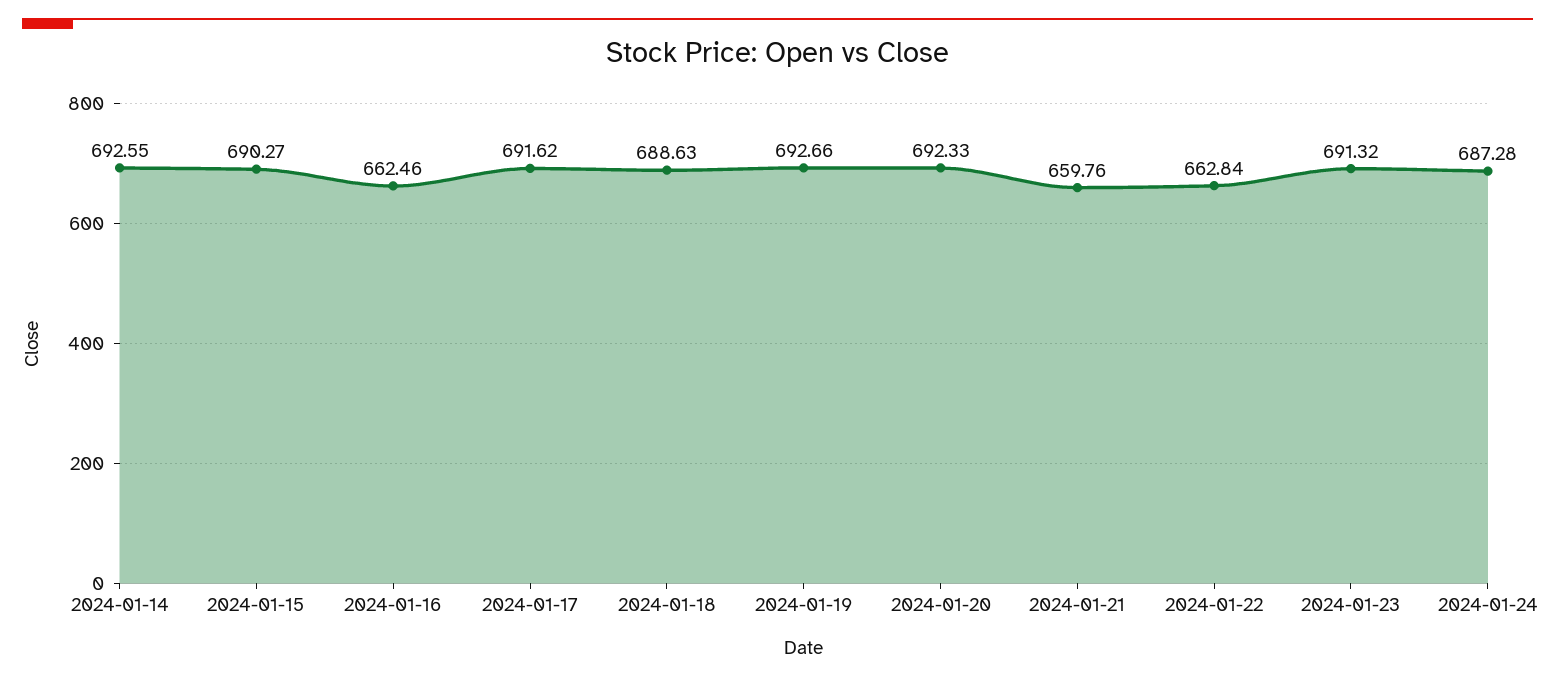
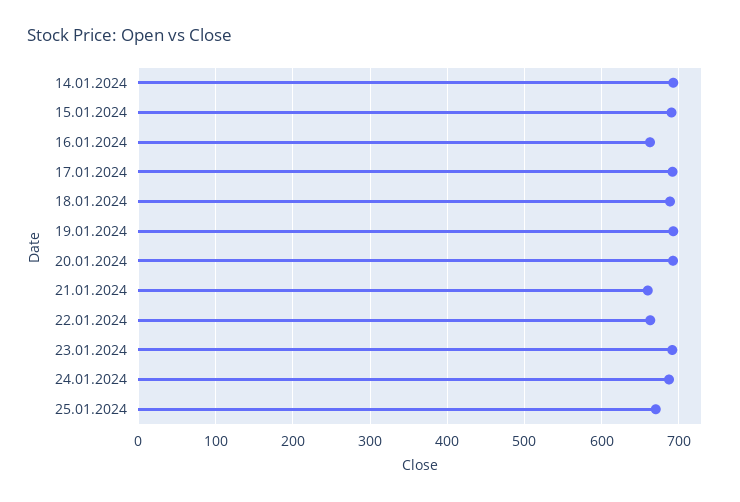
25.01.2024: none -> 670

